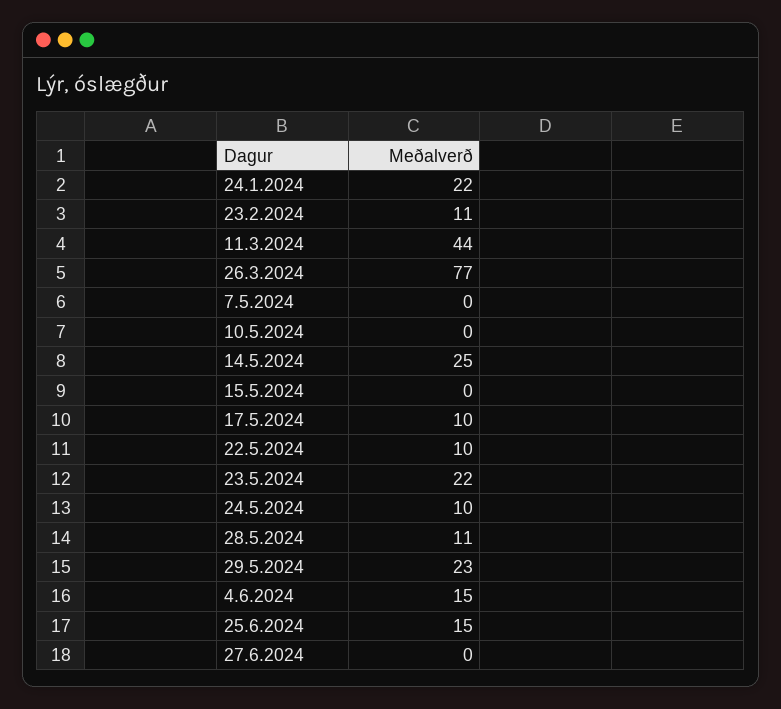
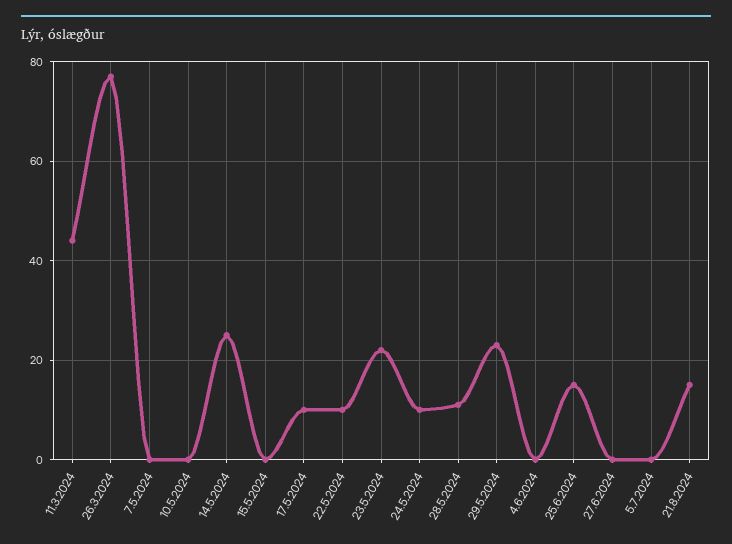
24.1.2024: 22 -> none
23.2.2024: 11 -> none
4.6.2024: 15 -> 0
5.7.2024: none -> 0
21.8.2024: none -> 15

